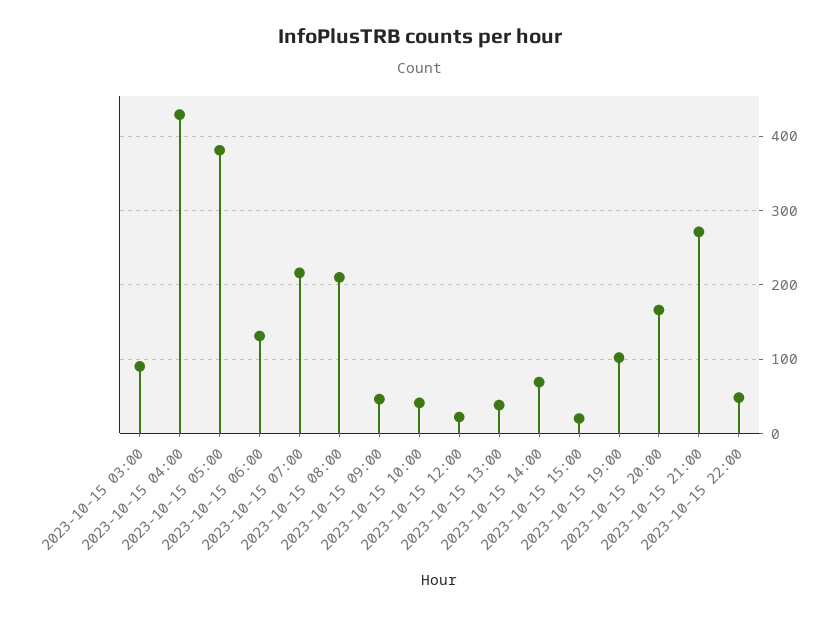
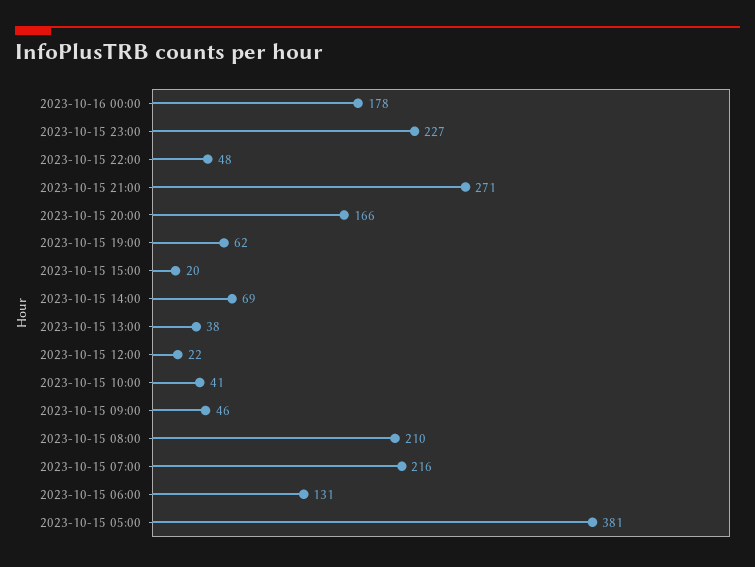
2023-10-15 03:00: 90 -> none
2023-10-15 04:00: 430 -> none
2023-10-15 19:00: 100 -> 62
2023-10-16 00:00: none -> 178
2023-10-15 23:00: none -> 227

